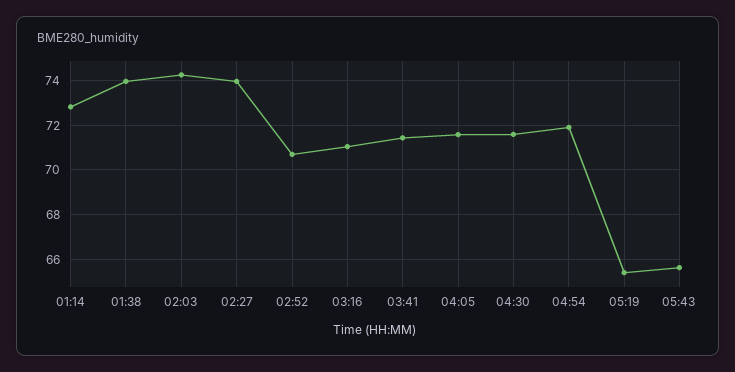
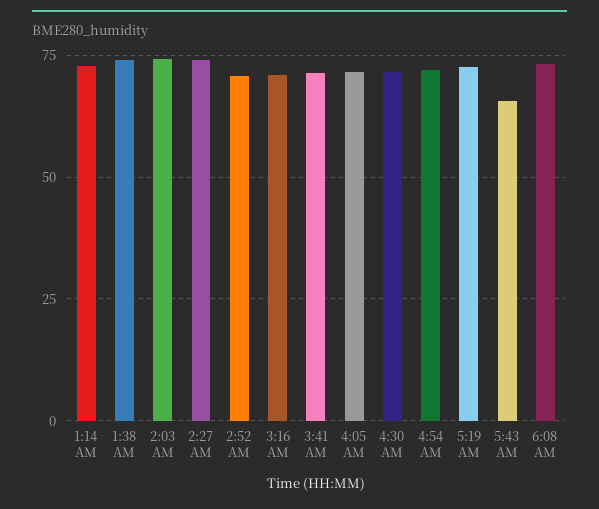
05:19: 65.5 -> 72.5
6:08 AM: none -> 72.5

